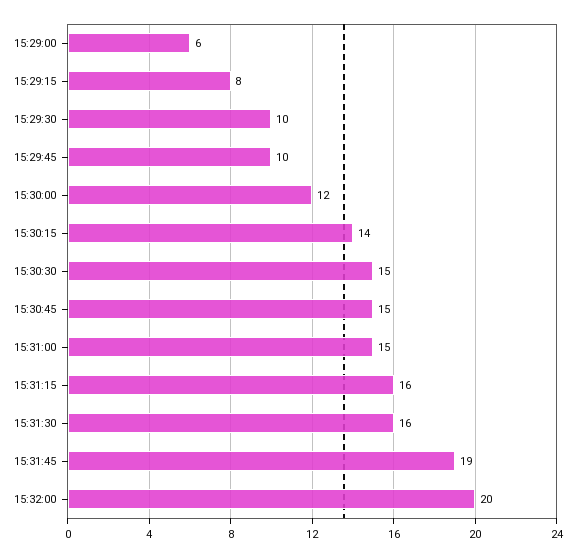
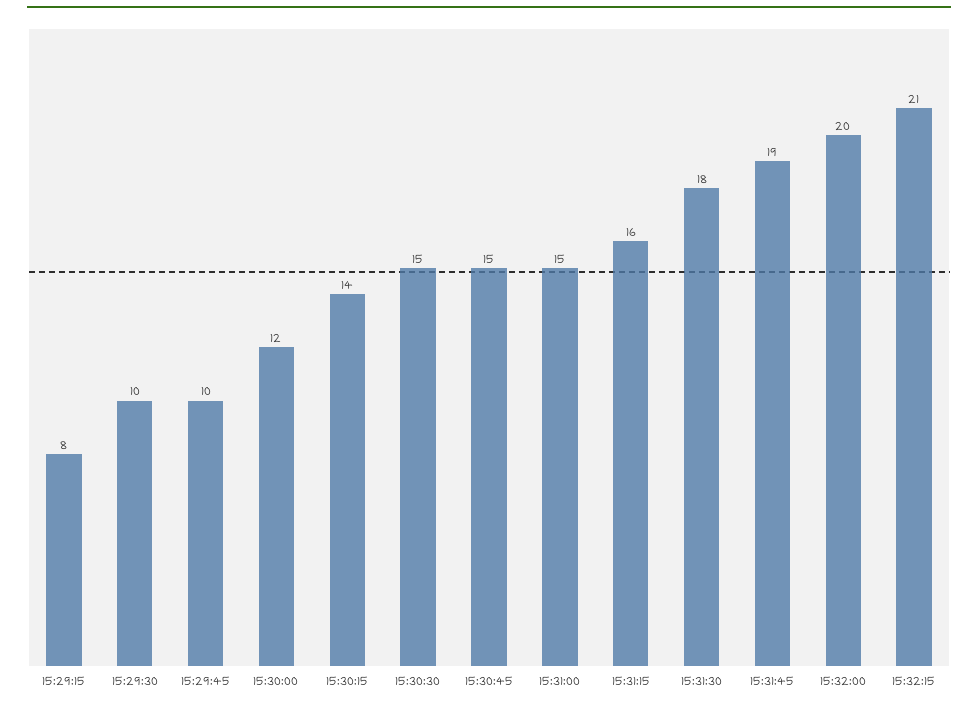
15:29:00: 6 -> none
15:31:30: 16 -> 18
15:32:15: none -> 21

